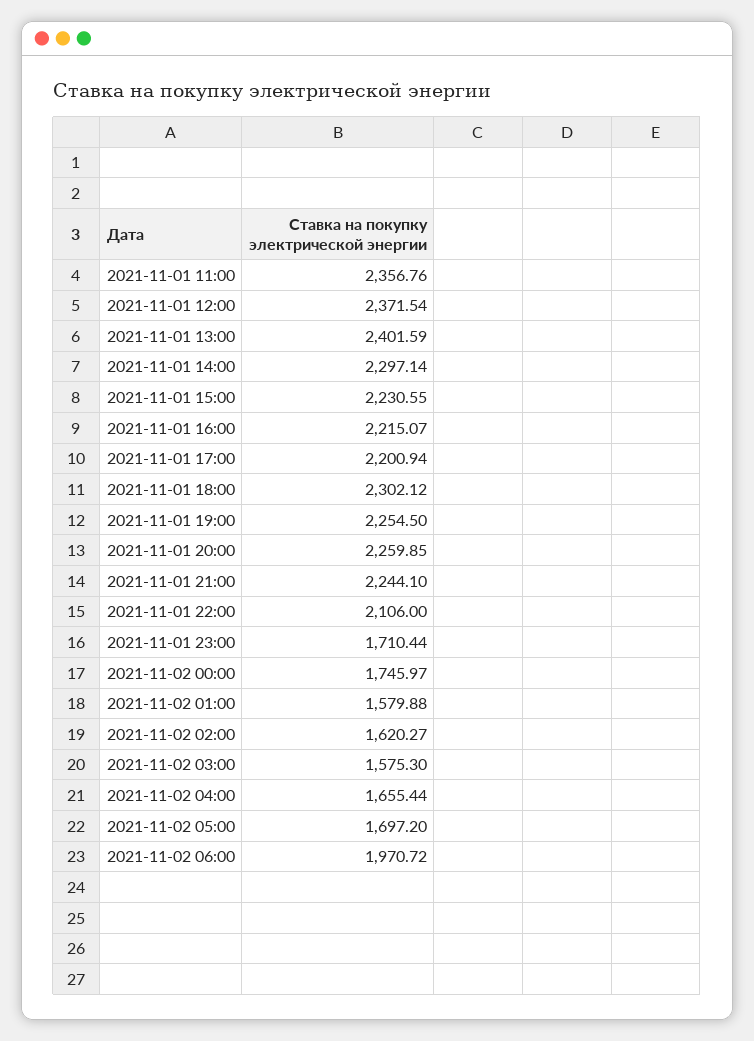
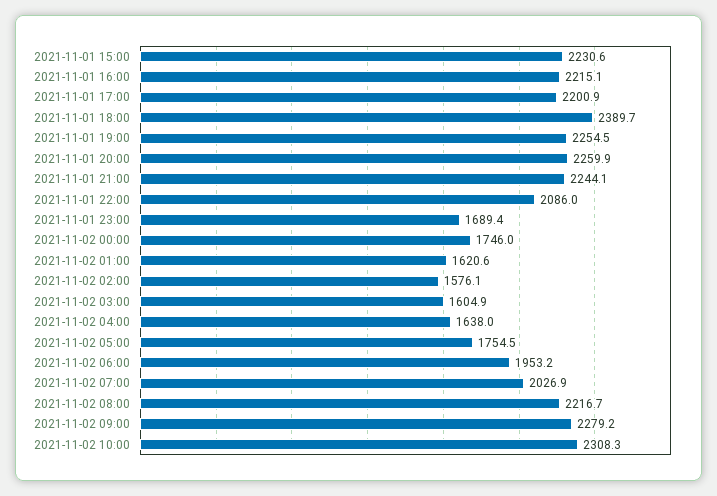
2021-11-01 11:00: 2356.76 -> none
2021-11-01 12:00: 2371.54 -> none
2021-11-01 13:00: 2401.59 -> none
2021-11-01 14:00: 2297.14 -> none
2021-11-01 18:00: 2302.12 -> 2389.7
2021-11-01 22:00: 2106 -> 2086
2021-11-01 23:00: 1710.44 -> 1689.4
2021-11-02 01:00: 1579.88 -> 1620.6
2021-11-02 02:00: 1620.27 -> 1576.1
2021-11-02 03:00: 1575.3 -> 1604.9
2021-11-02 04:00: 1655.44 -> 1638
2021-11-02 05:00: 1697.2 -> 1754.5
2021-11-02 06:00: 1970.72 -> 1953.2
2021-11-02 07:00: none -> 2026.9
2021-11-02 08:00: none -> 2216.7
2021-11-02 09:00: none -> 2279.2
2021-11-02 10:00: none -> 2308.3

